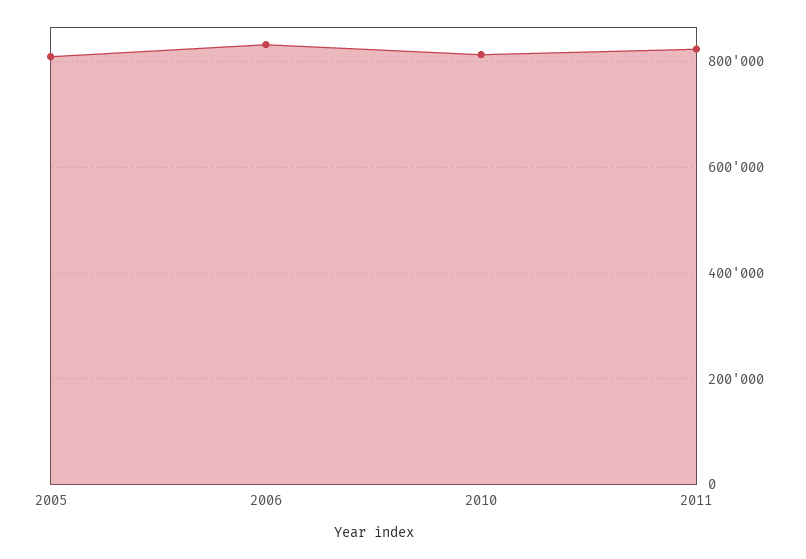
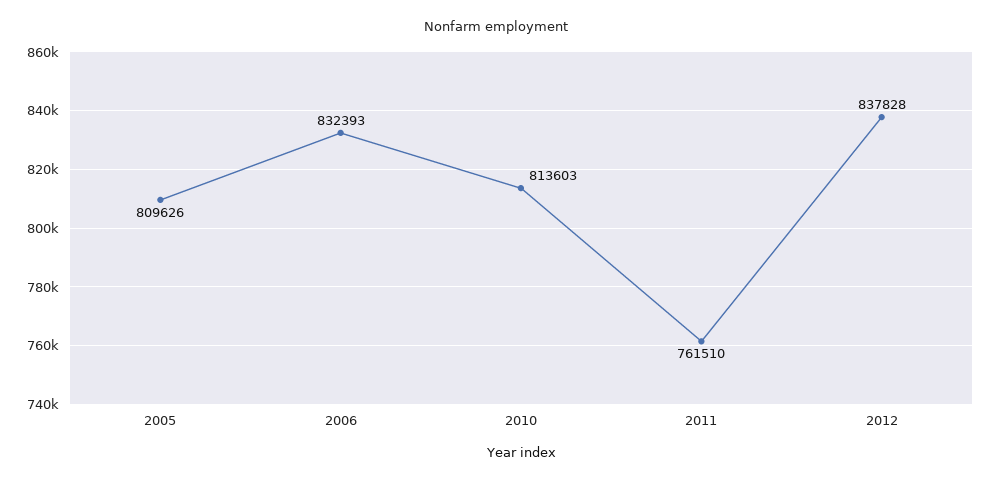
2011: 820000 -> 761510
2012: none -> 837828

